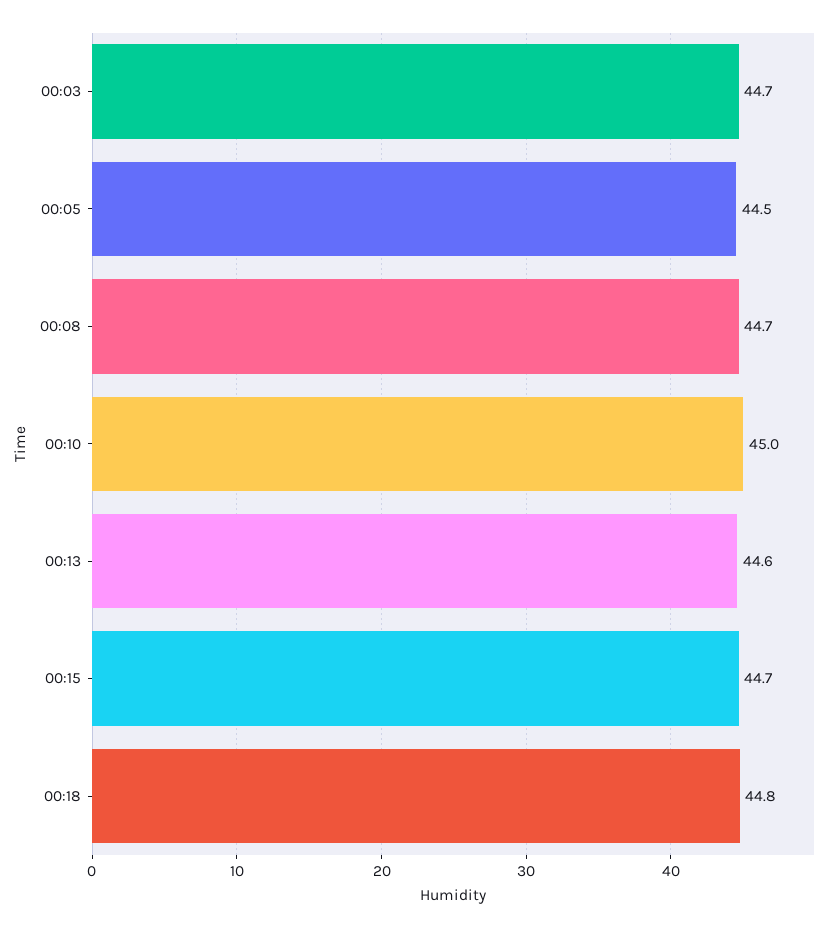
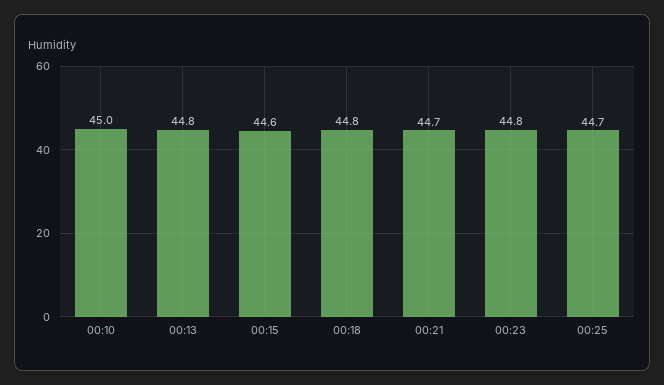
00:03: 44.7 -> none
00:05: 44.5 -> none
00:08: 44.7 -> none
00:13: 44.6 -> 44.8
00:15: 44.7 -> 44.6
00:21: none -> 44.7
00:23: none -> 44.8
00:25: none -> 44.7

